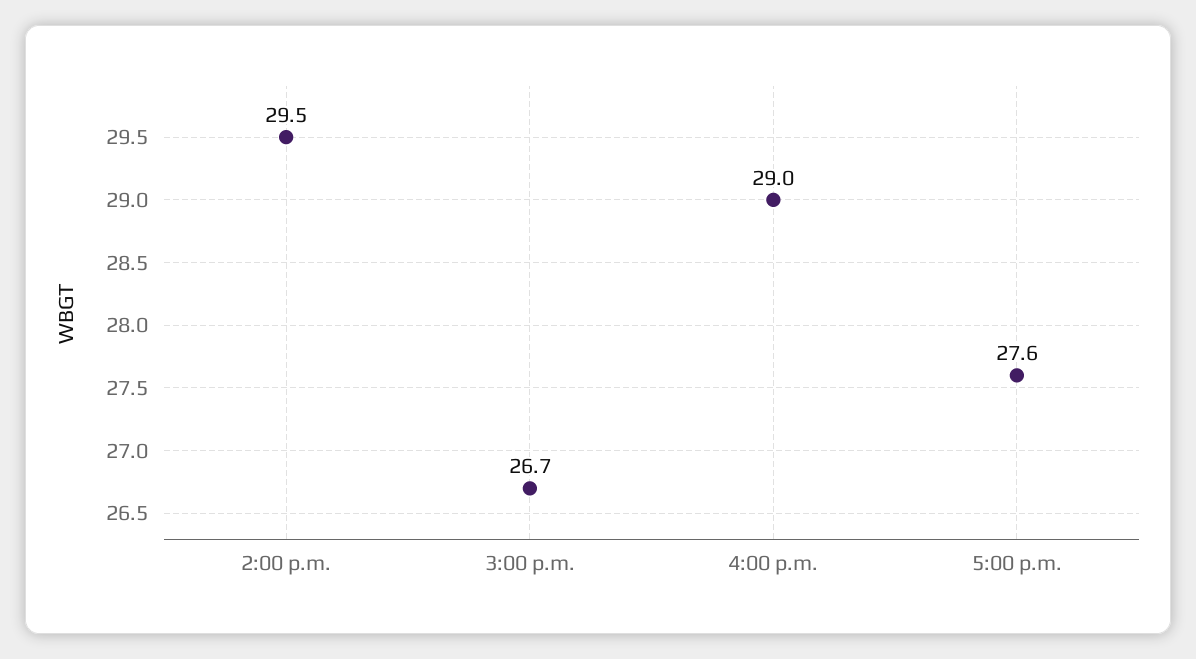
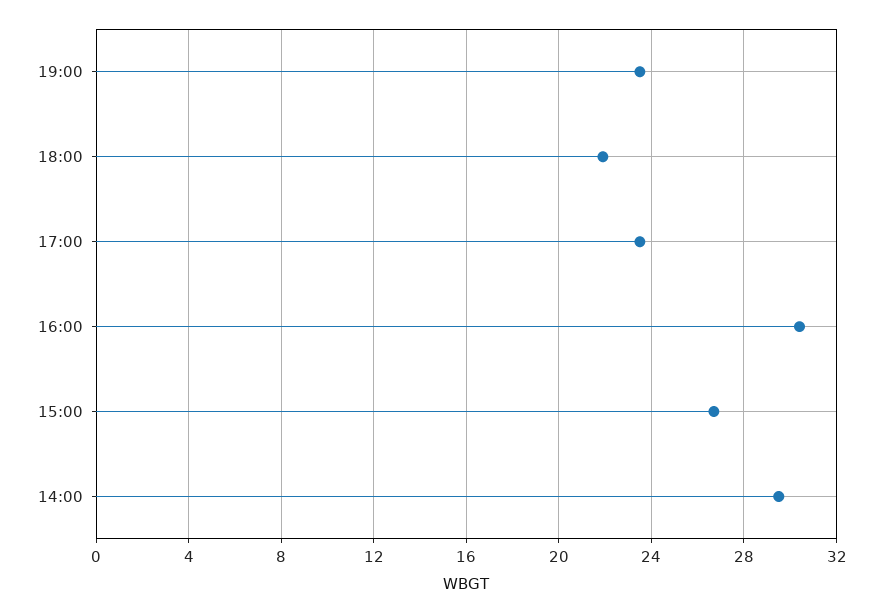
4:00 p.m.: 29 -> 30.5
5:00 p.m.: 27.6 -> 23.5
19:00: none -> 23.5
18:00: none -> 22

